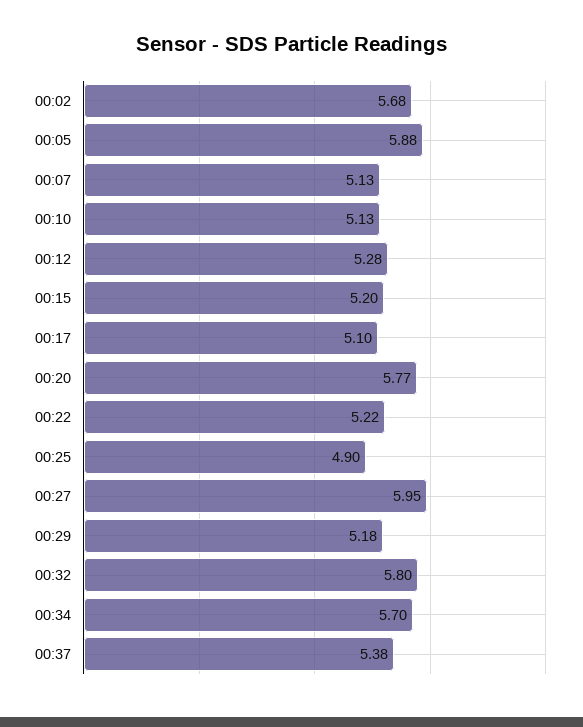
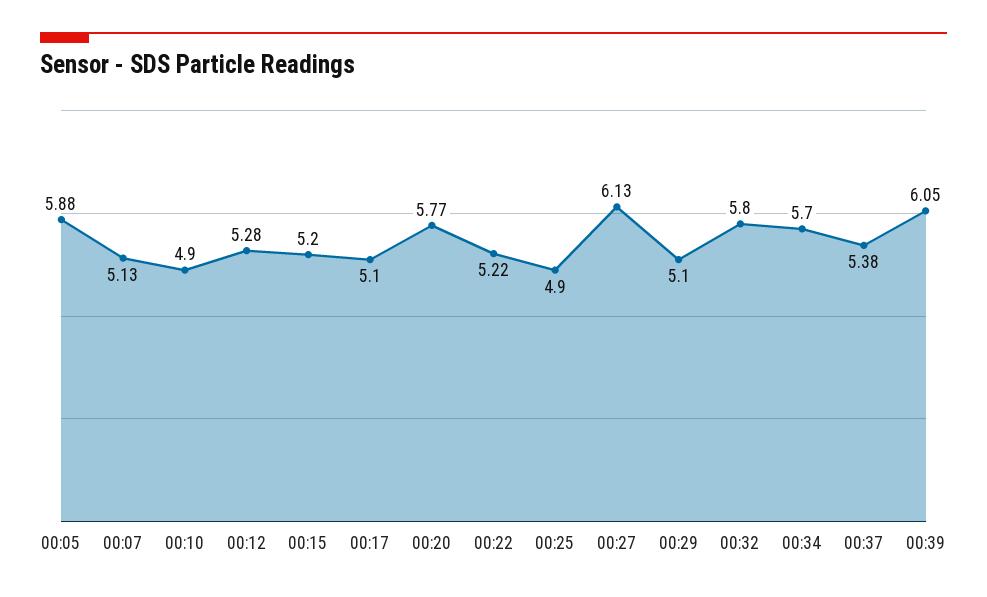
00:02: 5.68 -> none
00:10: 5.13 -> 4.9
00:27: 5.95 -> 6.13
00:29: 5.18 -> 5.1
00:39: none -> 6.05

